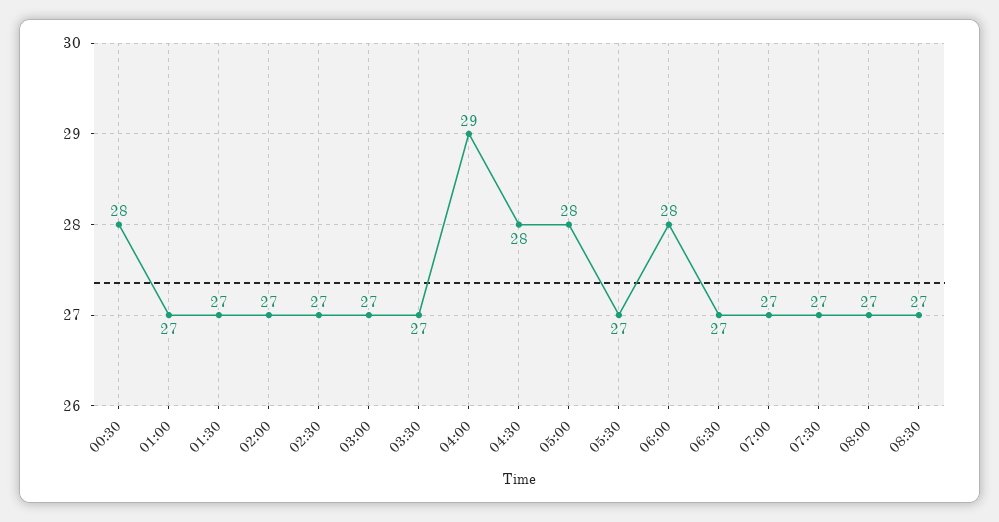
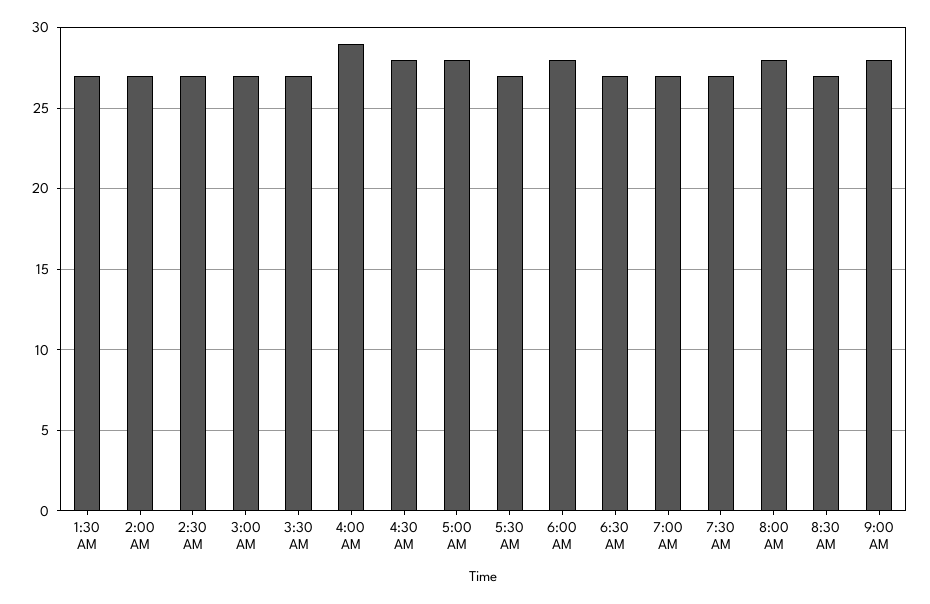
00:30: 28 -> none
01:00: 27 -> none
08:00: 27 -> 28
9:00 AM: none -> 28

